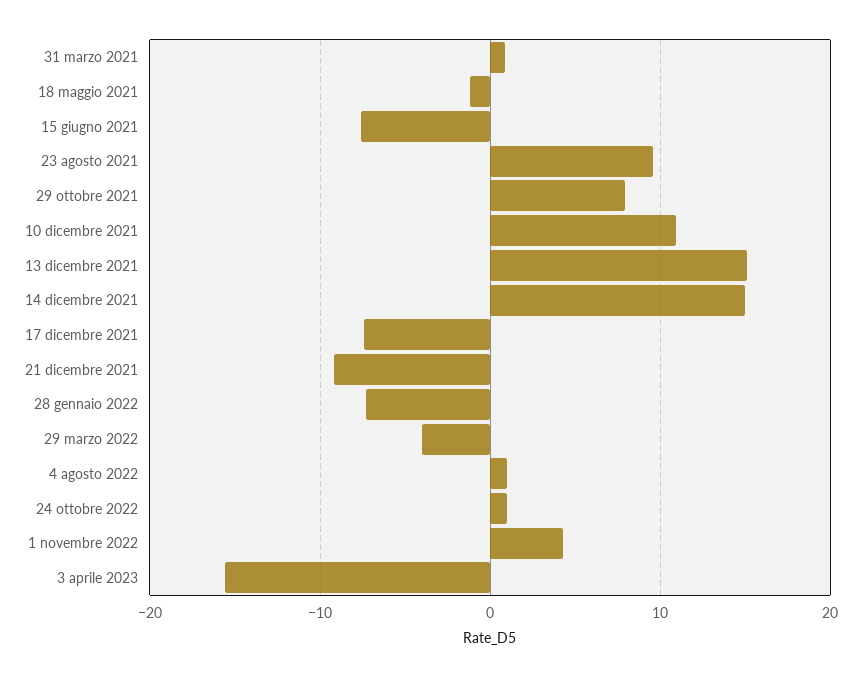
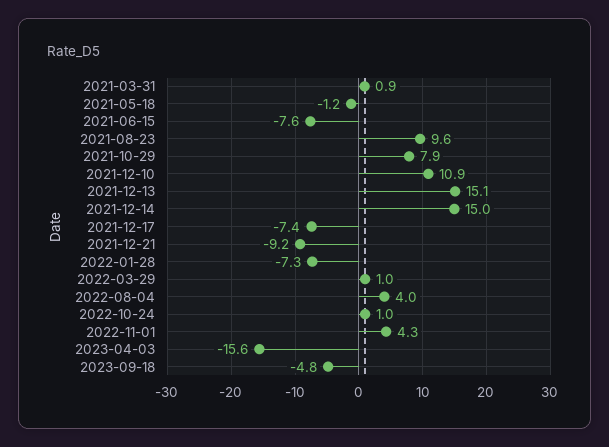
29 marzo 2022: -4 -> 1
4 agosto 2022: 1 -> 4
2023-09-18: none -> -4.8

